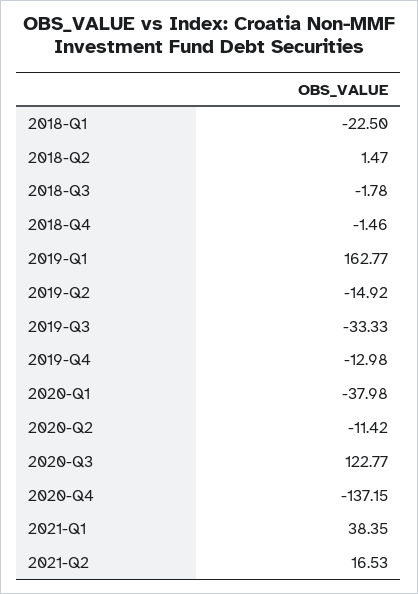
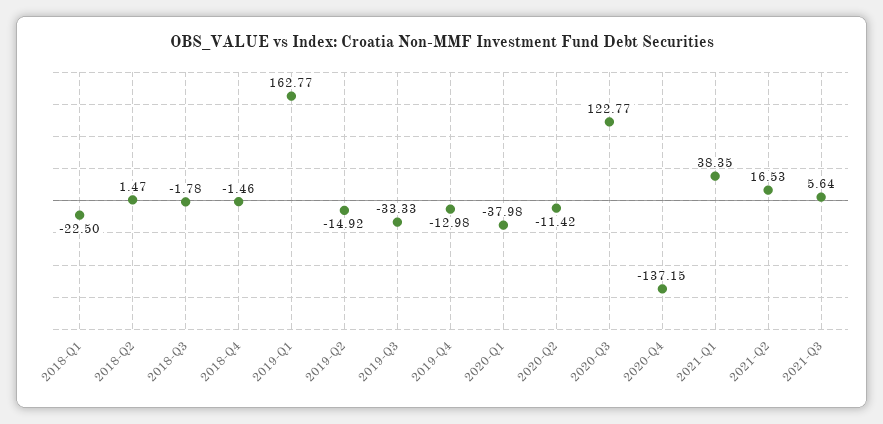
2021-Q3: none -> 5.64

